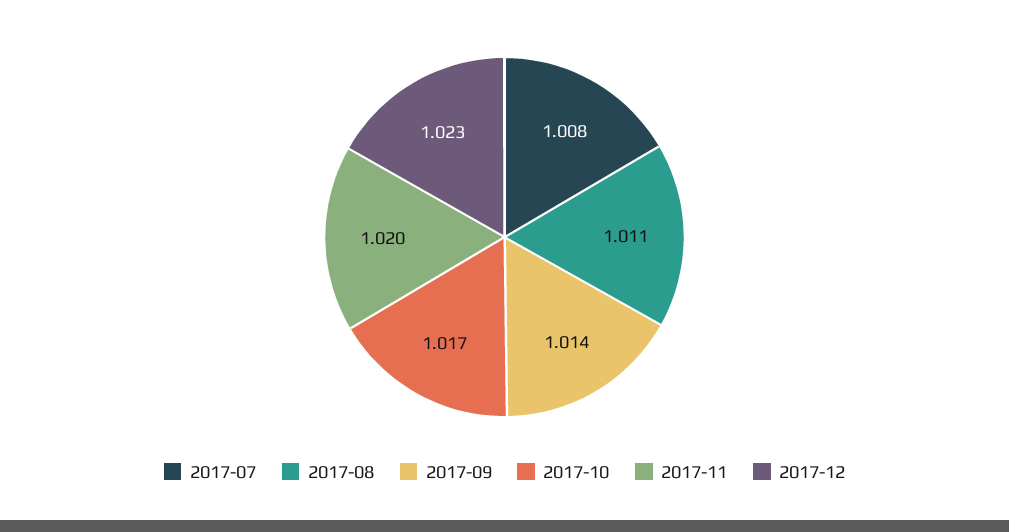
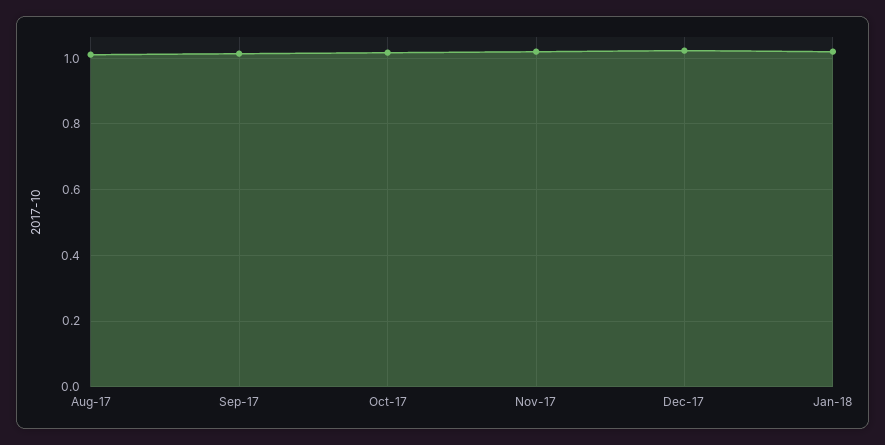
2017-07: 1.008 -> none
Jan-18: none -> 1.02

